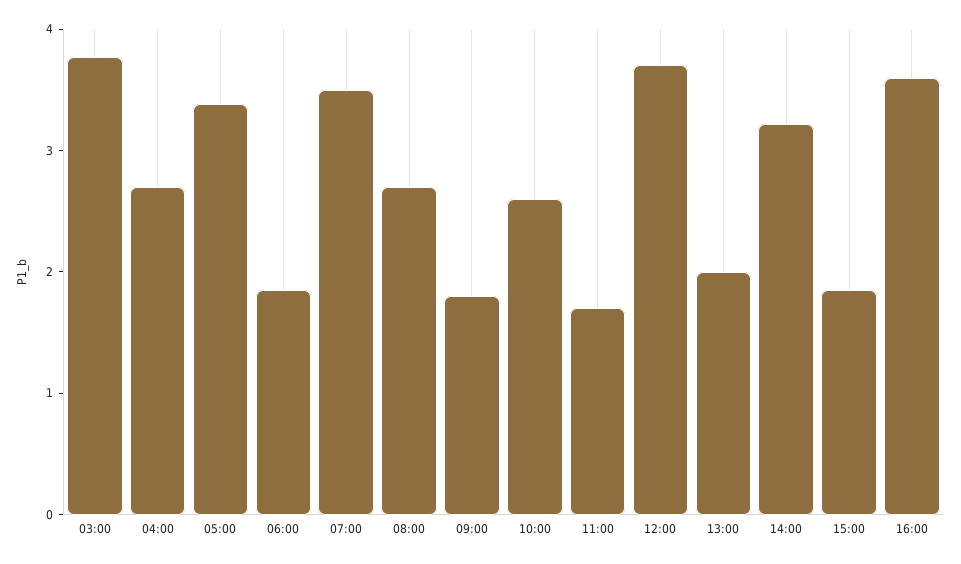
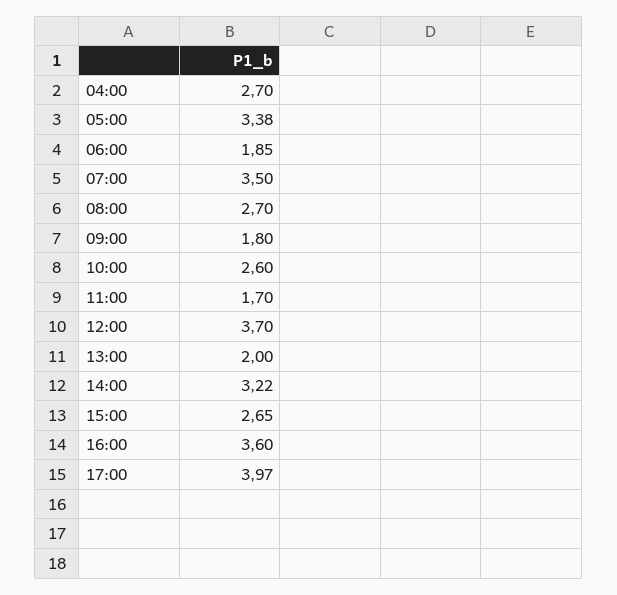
03:00: 3.8 -> none
15:00: 1.8 -> 2.65
17:00: none -> 3.97

